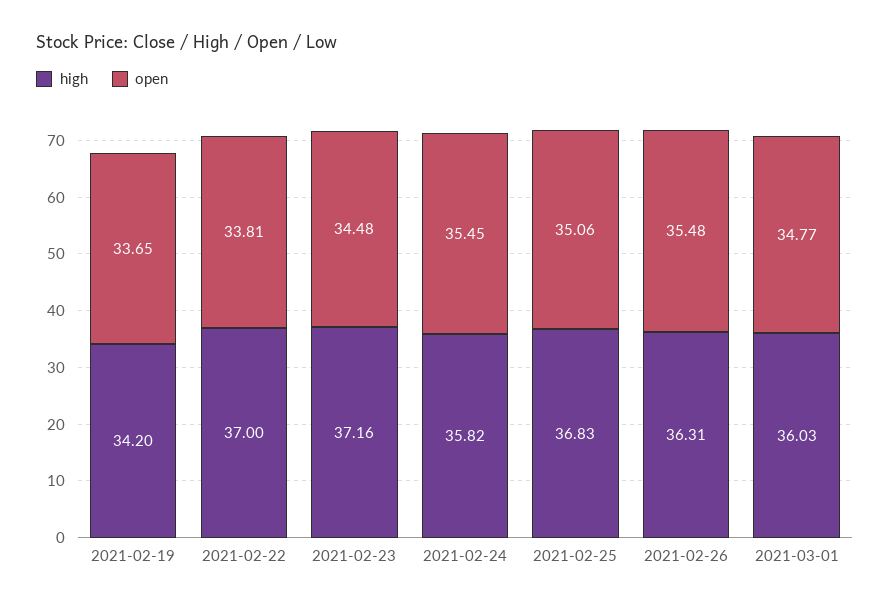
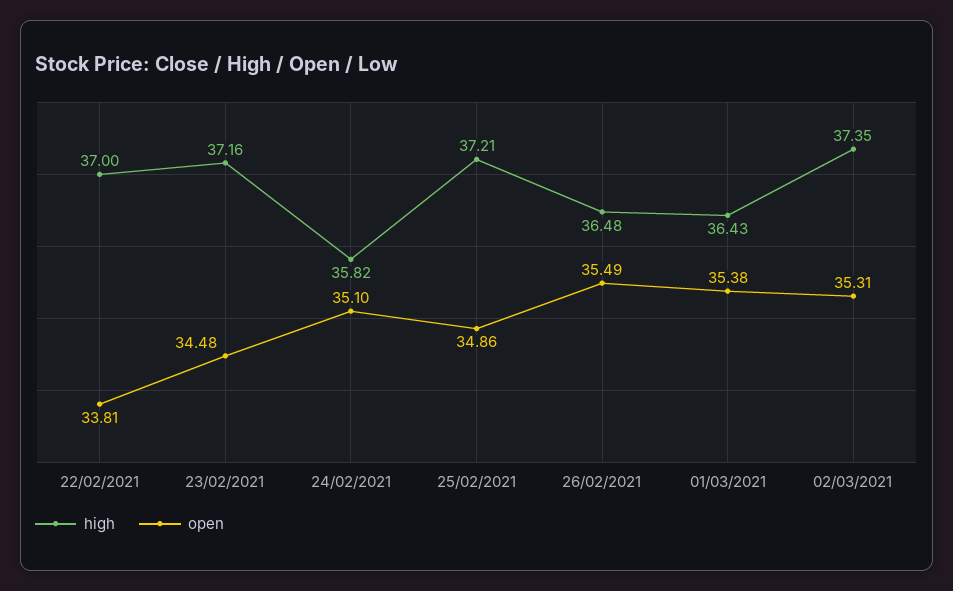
high, 2021-02-19: 34.2 -> none
open, 2021-02-19: 33.65 -> none
open, 2021-02-24: 35.45 -> 35.1
high, 2021-02-25: 36.83 -> 37.21
open, 2021-02-25: 35.06 -> 34.86
high, 2021-02-26: 36.31 -> 36.48
open, 2021-02-26: 35.48 -> 35.49
high, 2021-03-01: 36.03 -> 36.43
open, 2021-03-01: 34.77 -> 35.38
high, 02/03/2021: none -> 37.35
open, 02/03/2021: none -> 35.31

